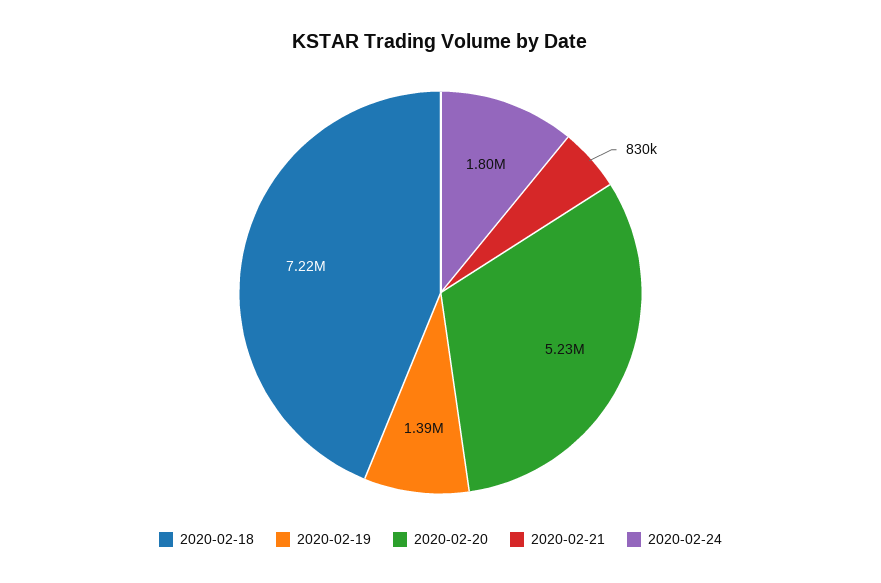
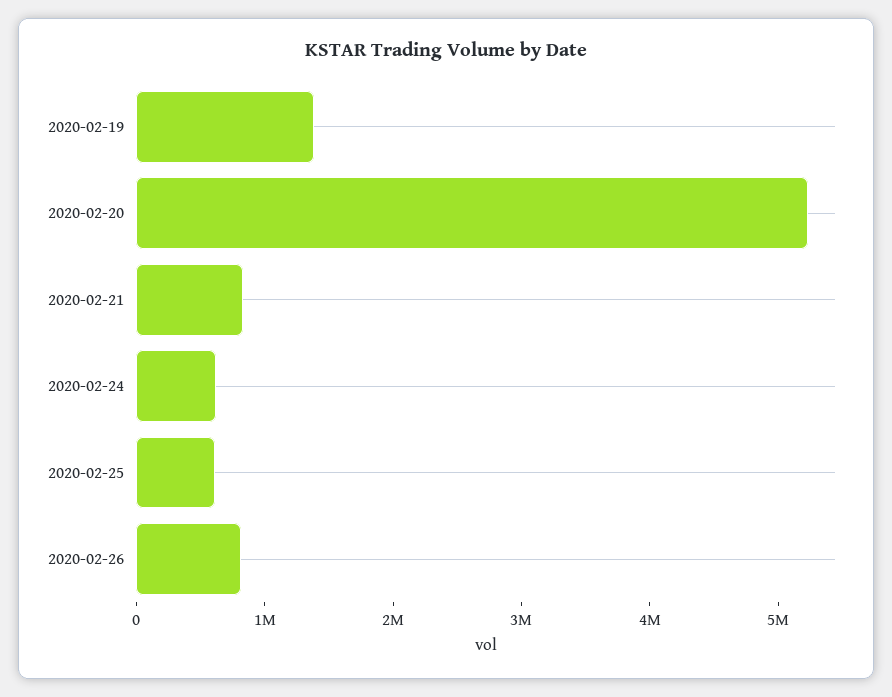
2020-02-18: 7220000 -> none
2020-02-24: 1800000 -> 600000
2020-02-25: none -> 600000
2020-02-26: none -> 800000

